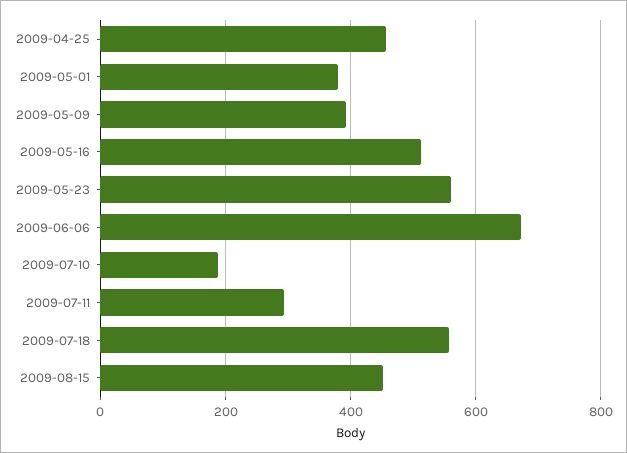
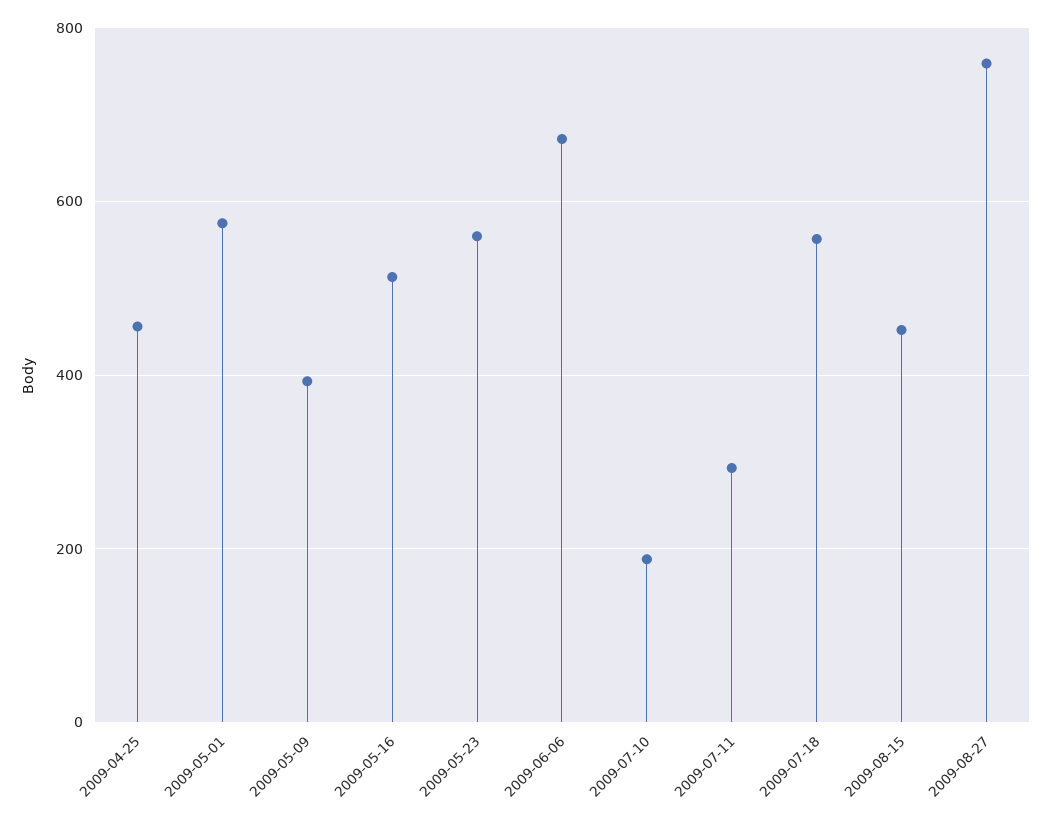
2009-05-01: 380 -> 580
2009-08-27: none -> 760

